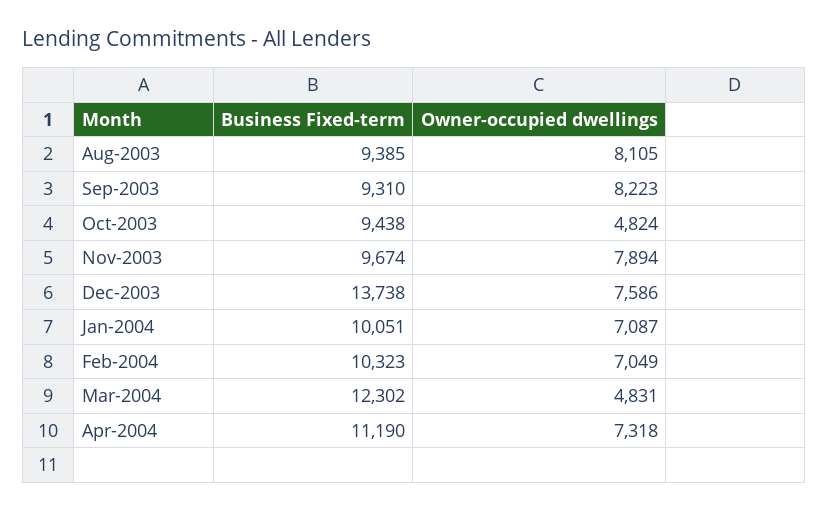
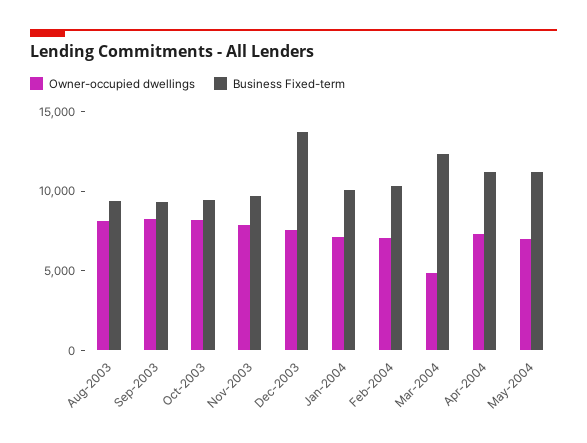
Owner-occupied dwellings, Oct-2003: 4824 -> 8000
Owner-occupied dwellings, May-2004: none -> 7000
Business Fixed-term, May-2004: none -> 11000

